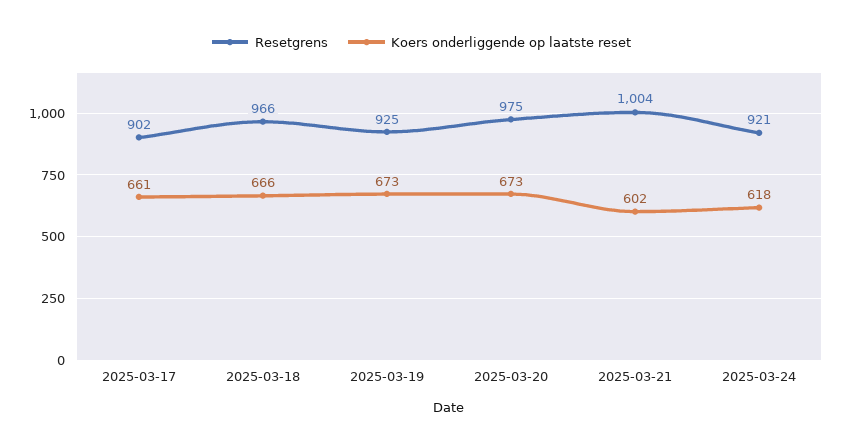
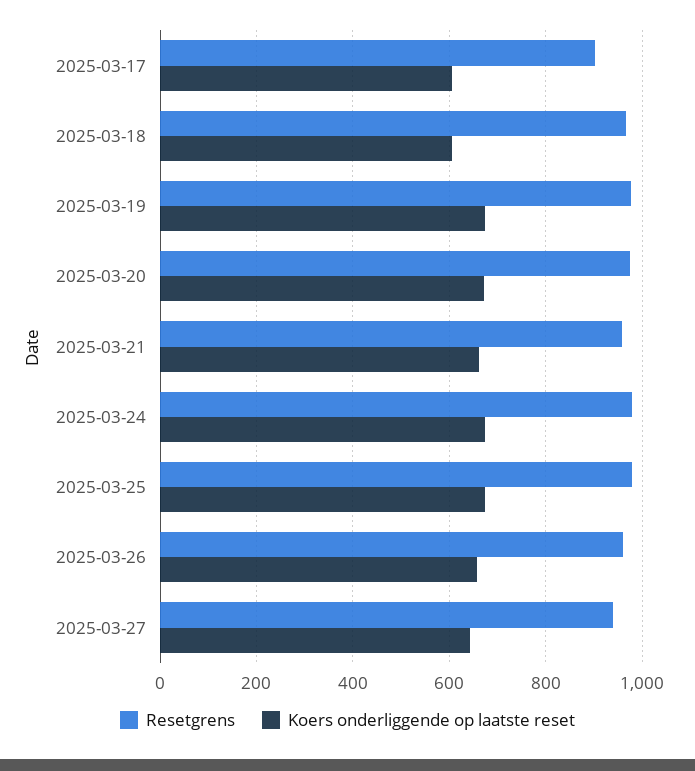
Koers onderliggende op laatste reset, 2025-03-17: 661 -> 600
Koers onderliggende op laatste reset, 2025-03-18: 666 -> 600
Resetgrens, 2025-03-19: 925 -> 980
Resetgrens, 2025-03-21: 1004 -> 960
Koers onderliggende op laatste reset, 2025-03-21: 602 -> 660
Resetgrens, 2025-03-24: 921 -> 980
Koers onderliggende op laatste reset, 2025-03-24: 618 -> 680
Resetgrens, 2025-03-25: none -> 980
Koers onderliggende op laatste reset, 2025-03-25: none -> 680
Resetgrens, 2025-03-26: none -> 960
Koers onderliggende op laatste reset, 2025-03-26: none -> 660
Resetgrens, 2025-03-27: none -> 940
Koers onderliggende op laatste reset, 2025-03-27: none -> 640

